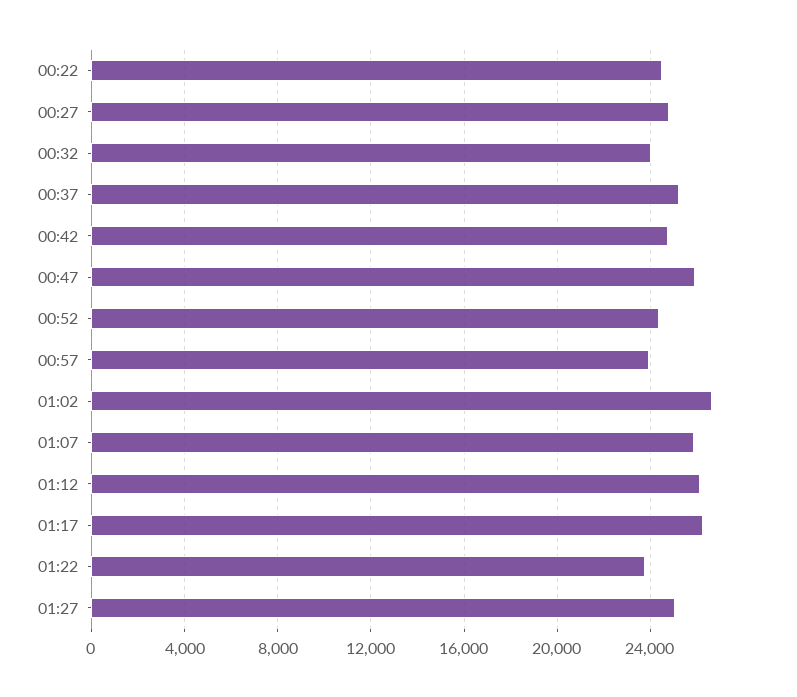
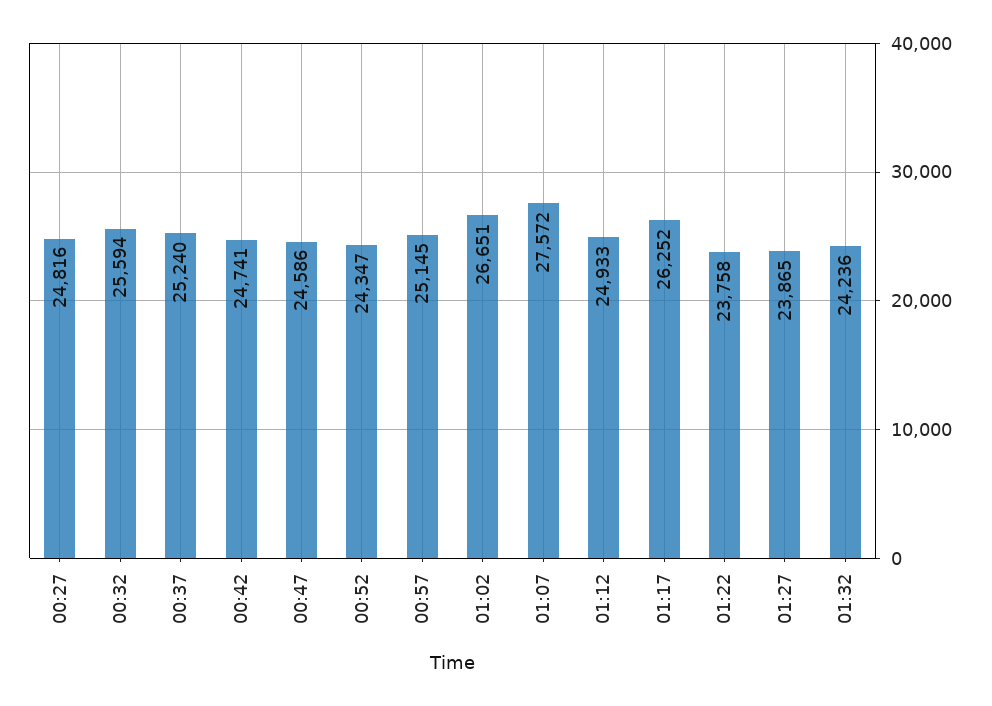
00:22: 24500 -> none
00:32: 24000 -> 25594
00:47: 26000 -> 24586
00:57: 24000 -> 25145
01:07: 26000 -> 27572
01:12: 26000 -> 24933
01:27: 25000 -> 23865
01:32: none -> 24236

